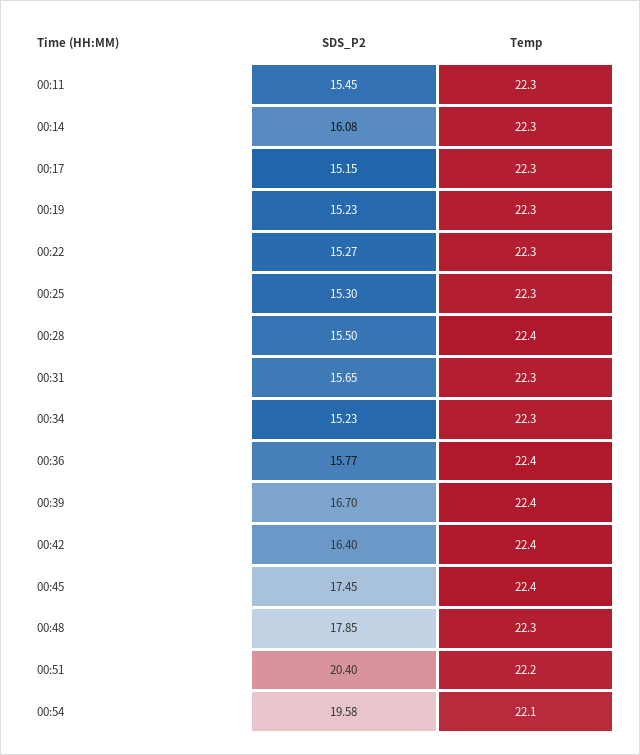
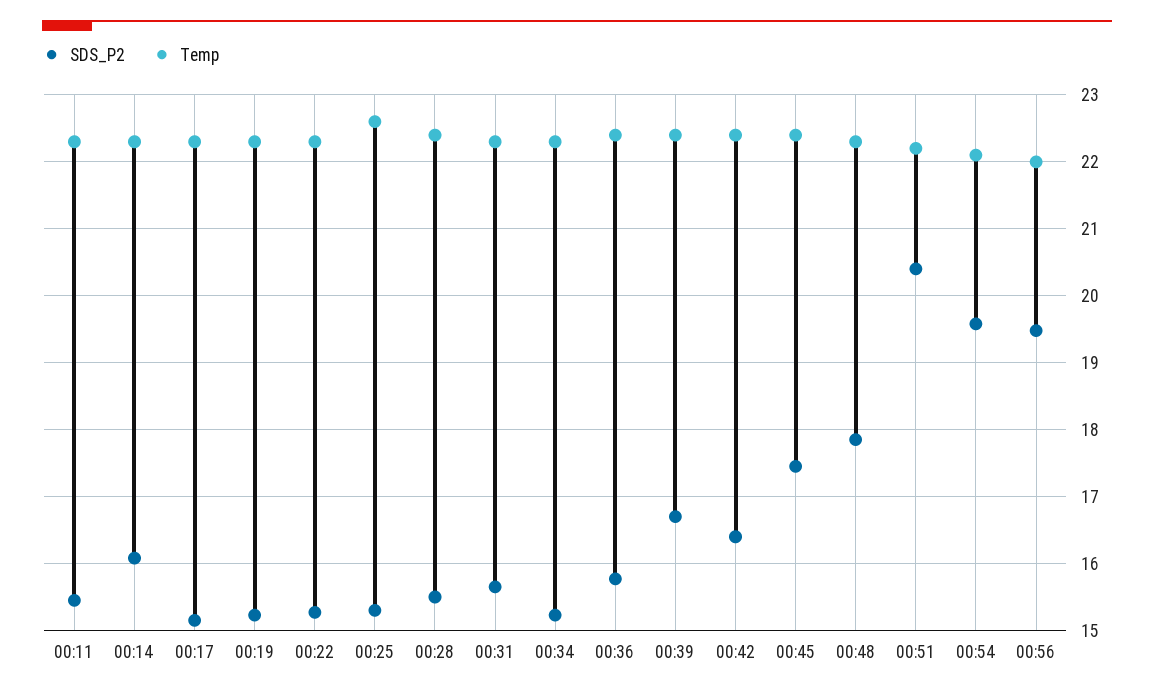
Temp, 00:25: 22.3 -> 22.6
SDS_P2, 00:56: none -> 19.5
Temp, 00:56: none -> 22

